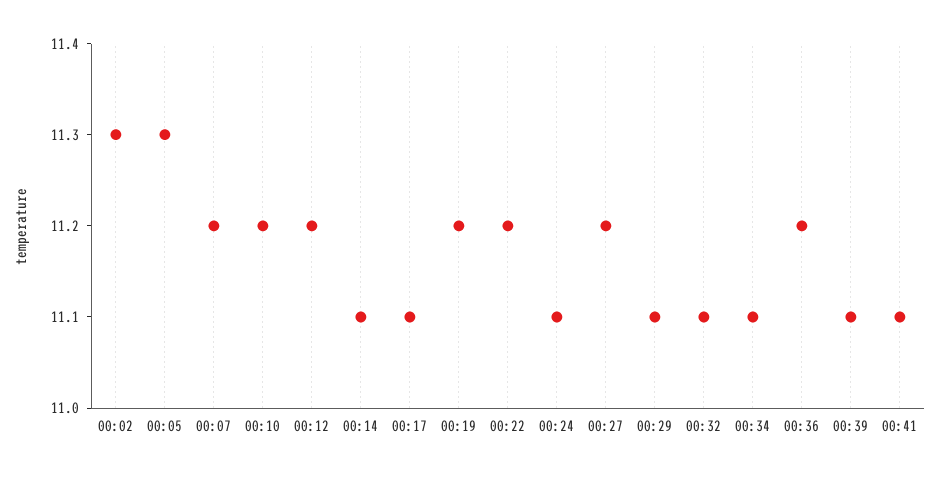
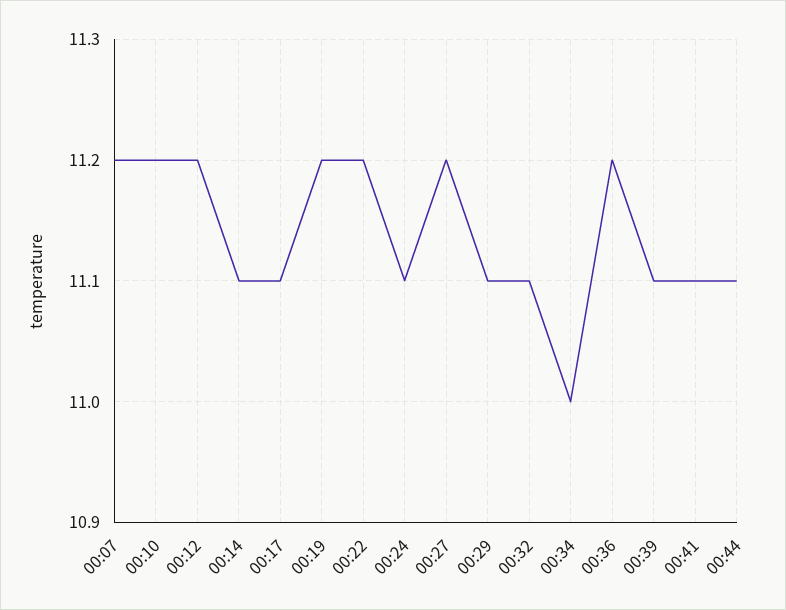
00:02: 11.3 -> none
00:05: 11.3 -> none
00:34: 11.1 -> 11
00:44: none -> 11.1

